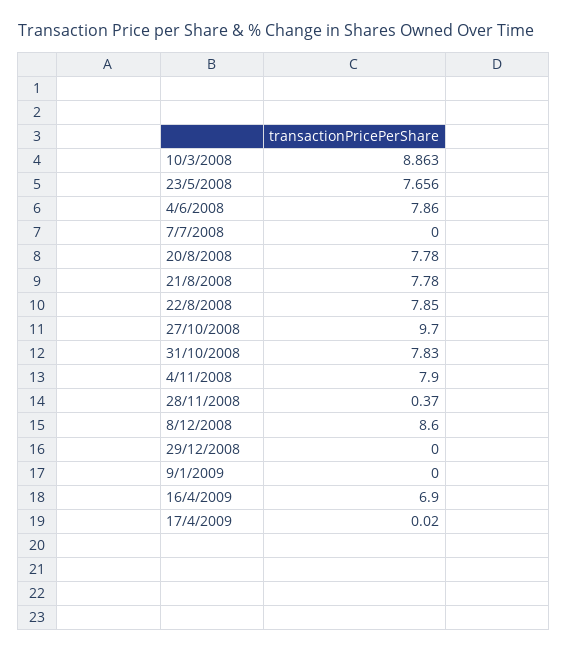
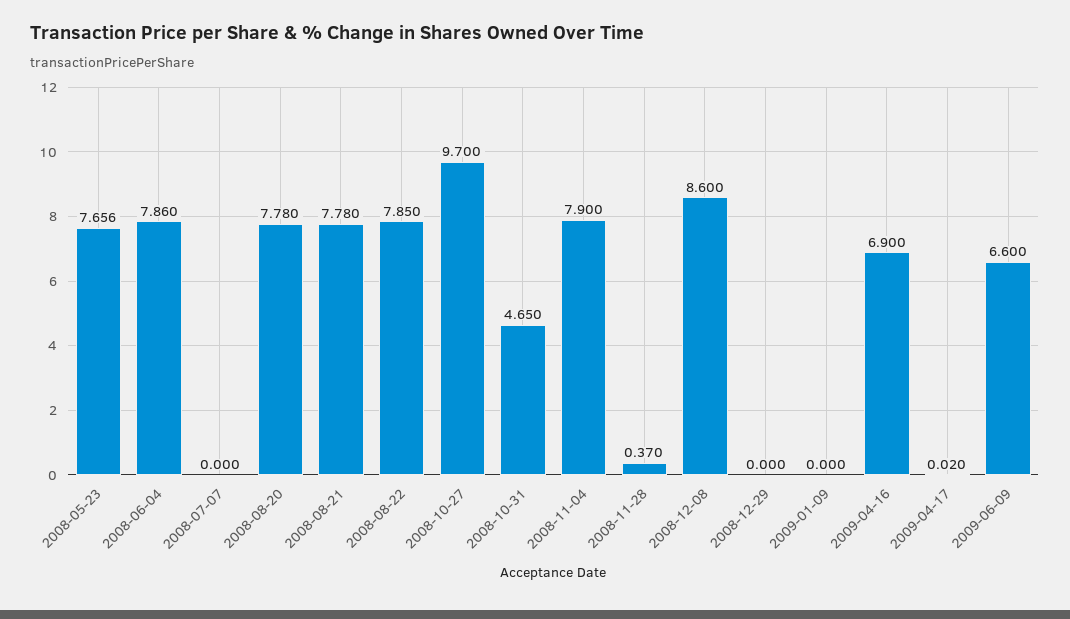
10/3/2008: 8.863 -> none
31/10/2008: 7.83 -> 4.65
2009-06-09: none -> 6.6

